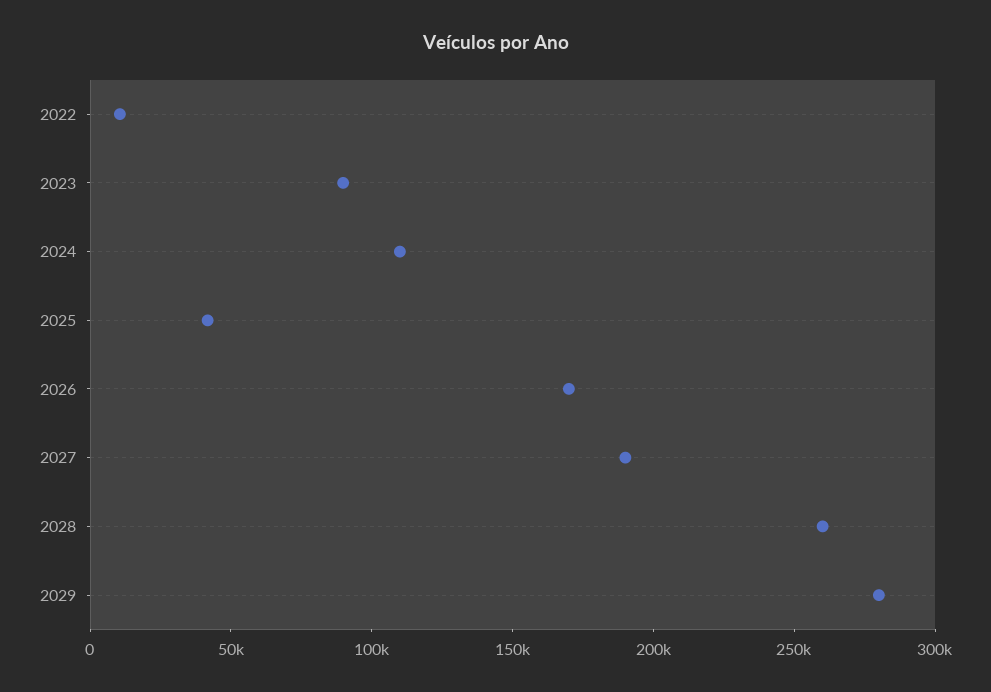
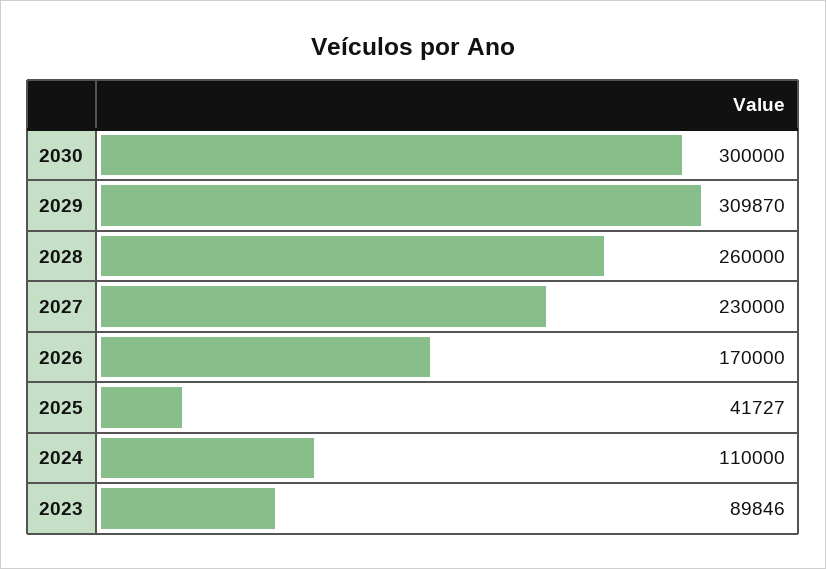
2022: 10000 -> none
2027: 190000 -> 230000
2029: 280000 -> 309870
2030: none -> 300000

